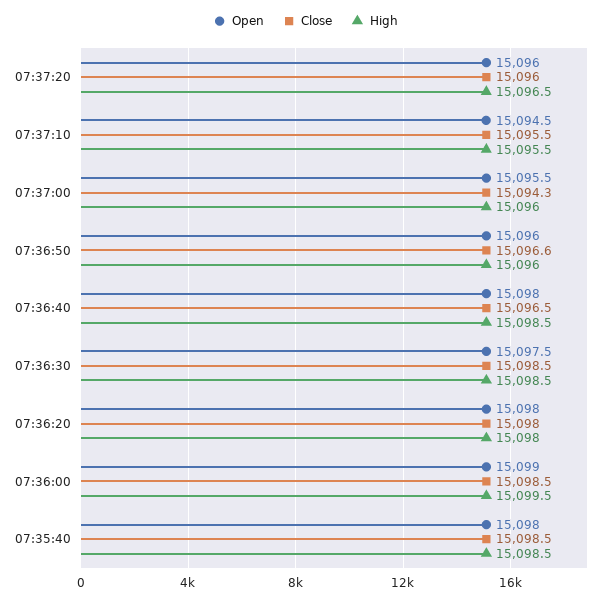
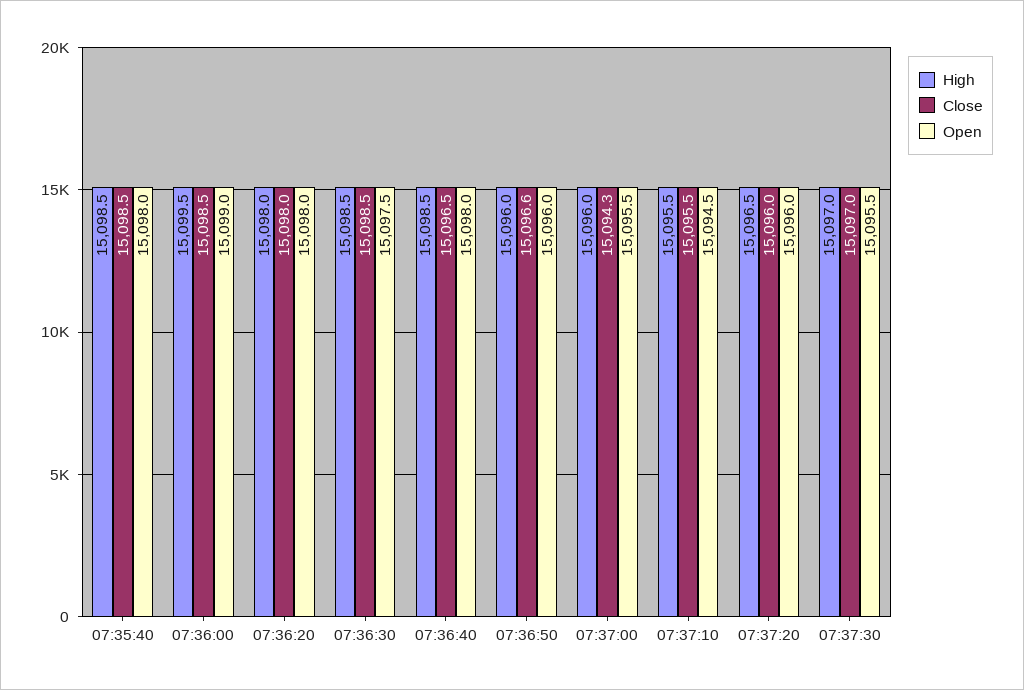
High, 07:37:30: none -> 15097
Close, 07:37:30: none -> 15097
Open, 07:37:30: none -> 15095.5

